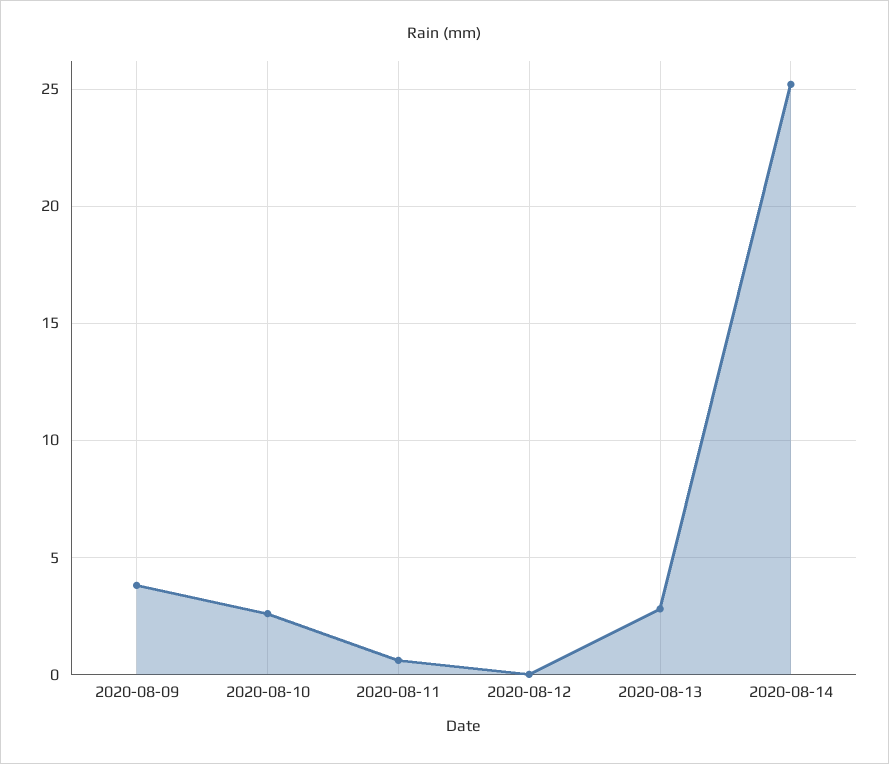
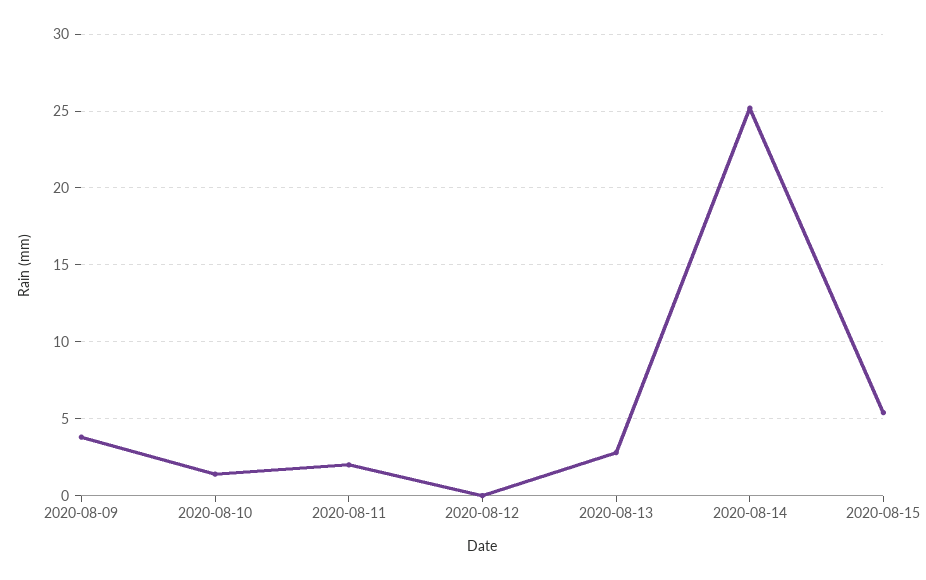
2020-08-10: 2.5 -> 1.5
2020-08-11: 0.5 -> 2
2020-08-15: none -> 5.5

